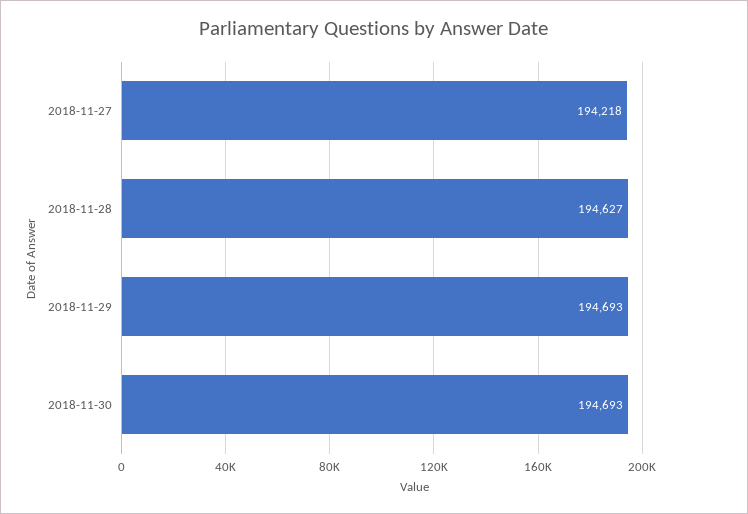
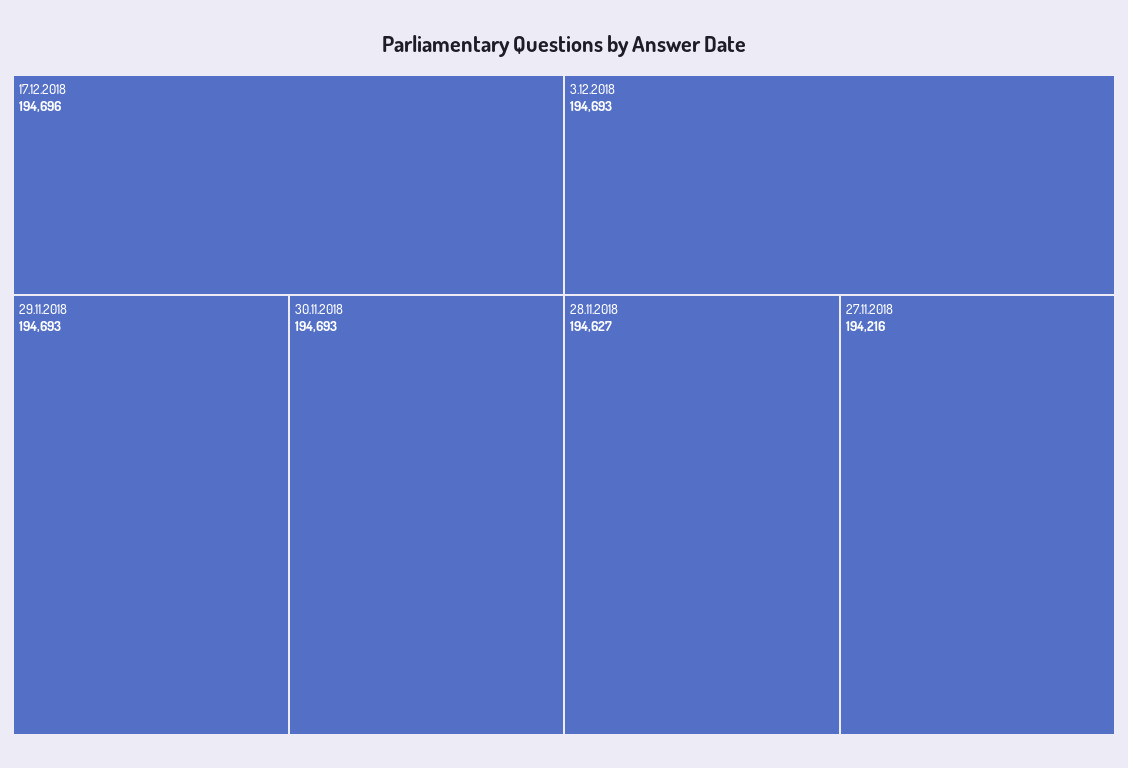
2018-11-27: 194218 -> 194216
17.12.2018: none -> 194696
3.12.2018: none -> 194693

